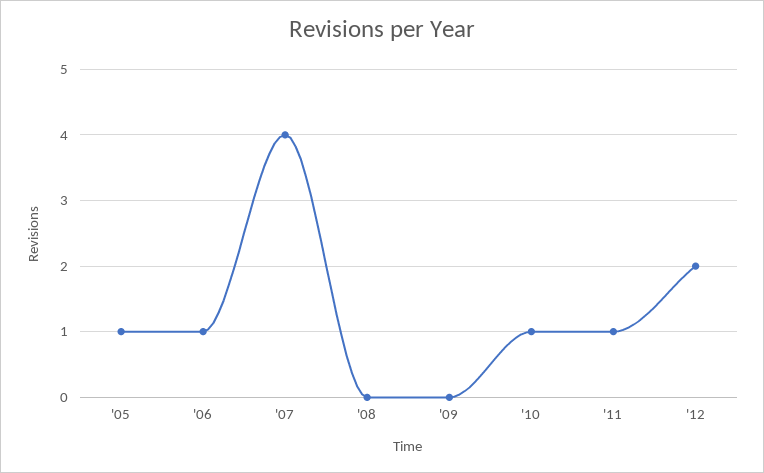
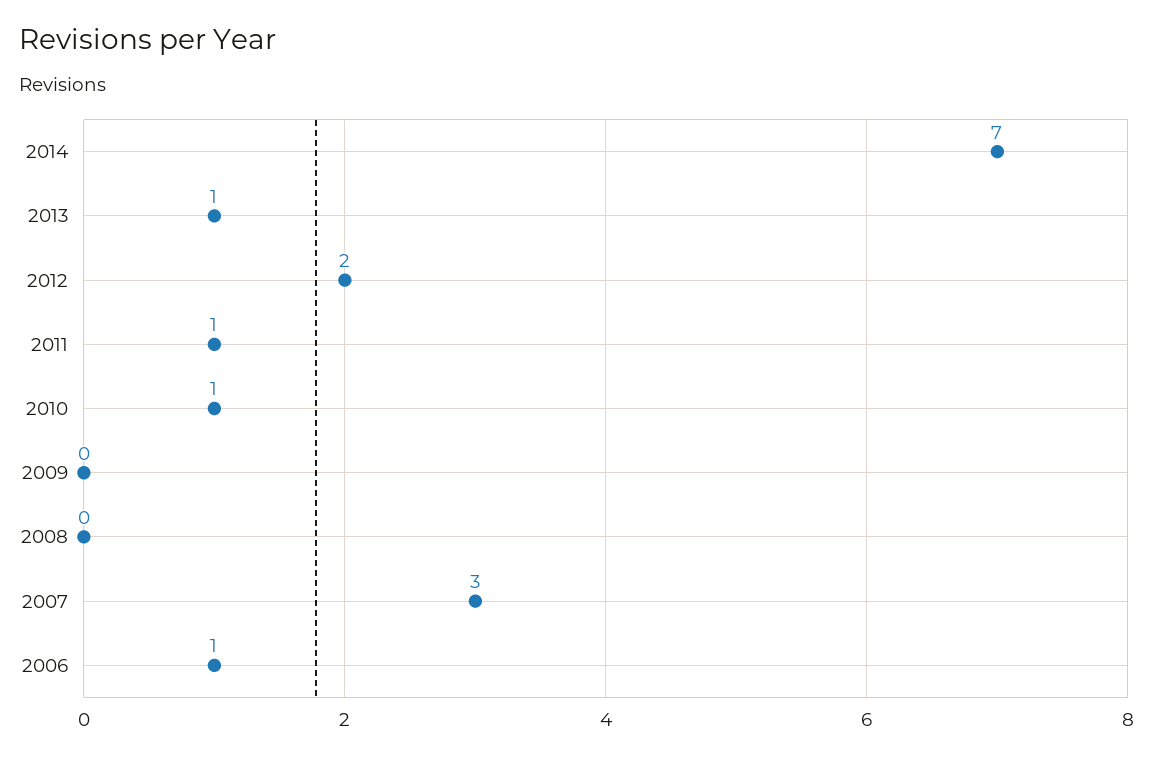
'05: 1 -> none
'07: 4 -> 3
2014: none -> 7
2013: none -> 1

